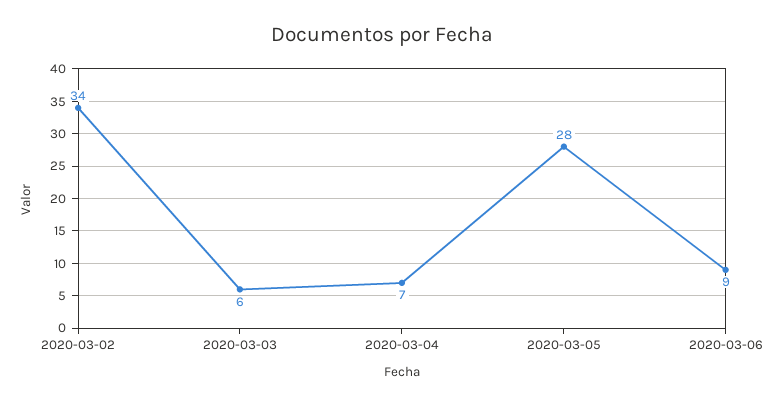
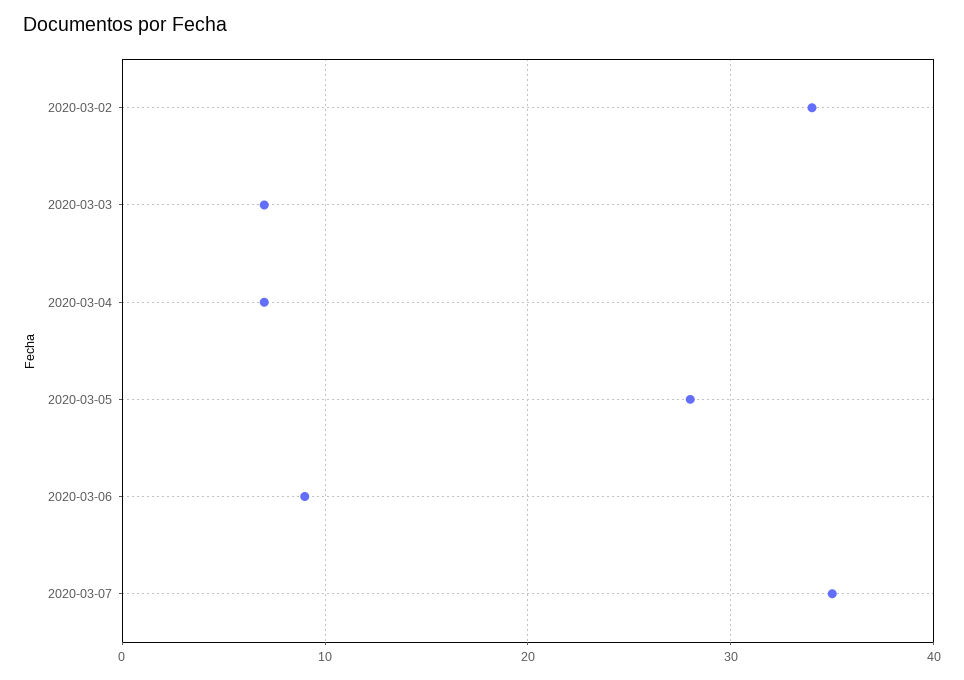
2020-03-03: 6 -> 7
2020-03-07: none -> 35

